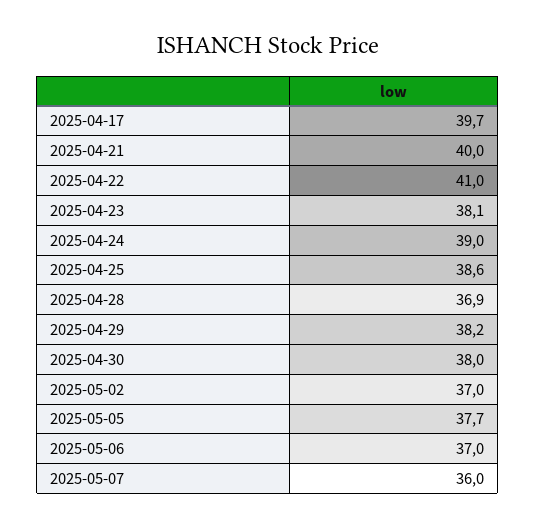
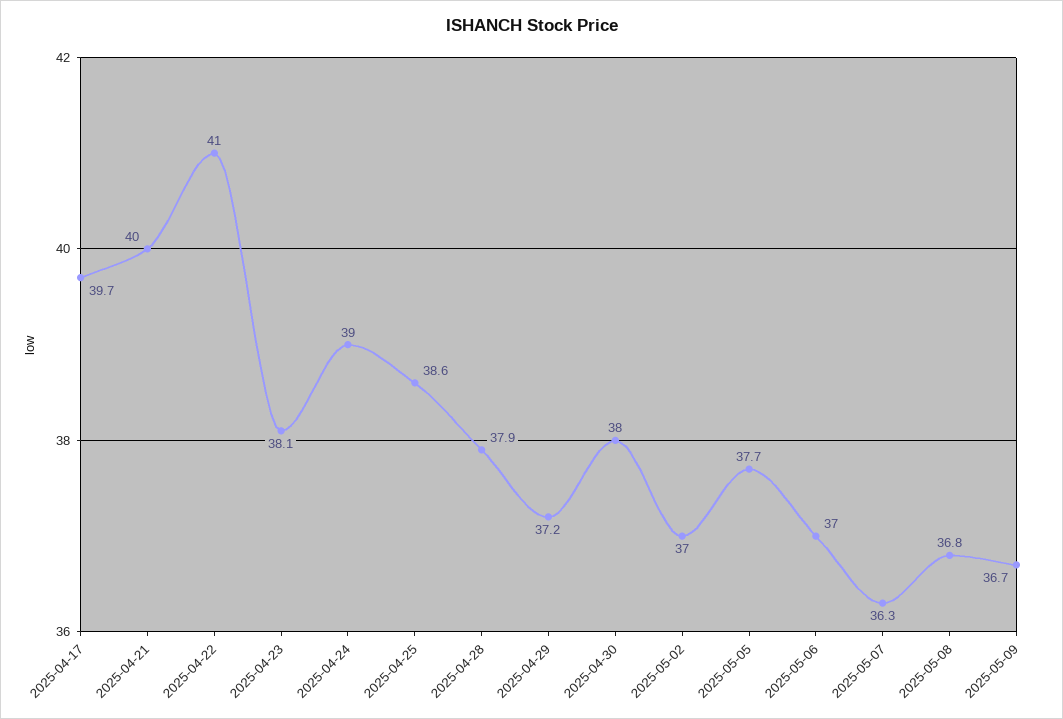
2025-04-28: 36.9 -> 37.9
2025-04-29: 38.2 -> 37.2
2025-05-07: 36 -> 36.3
2025-05-08: none -> 36.8
2025-05-09: none -> 36.7

